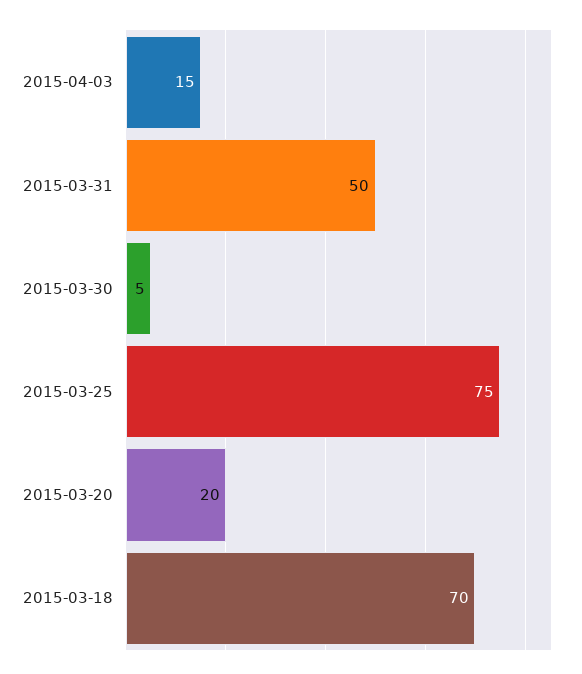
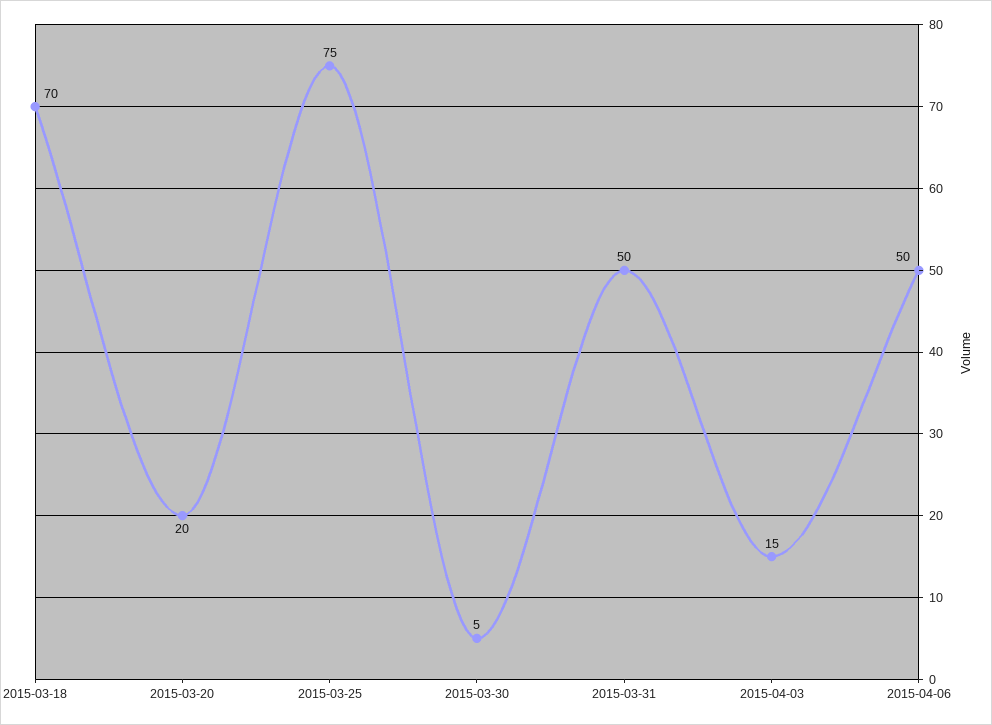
2015-04-06: none -> 50

